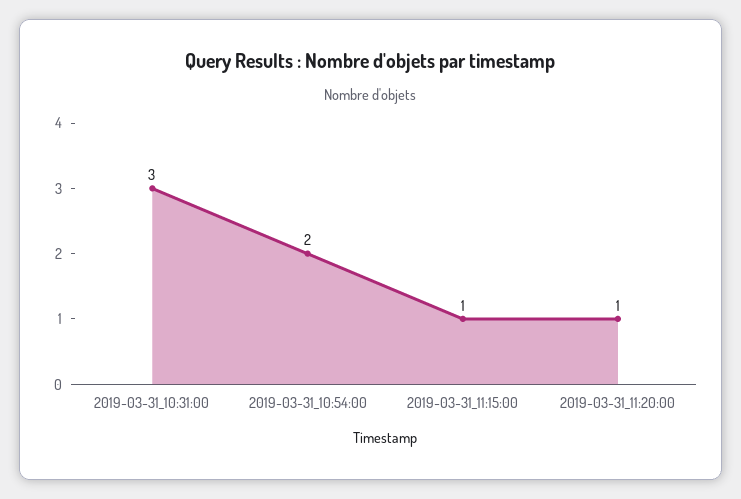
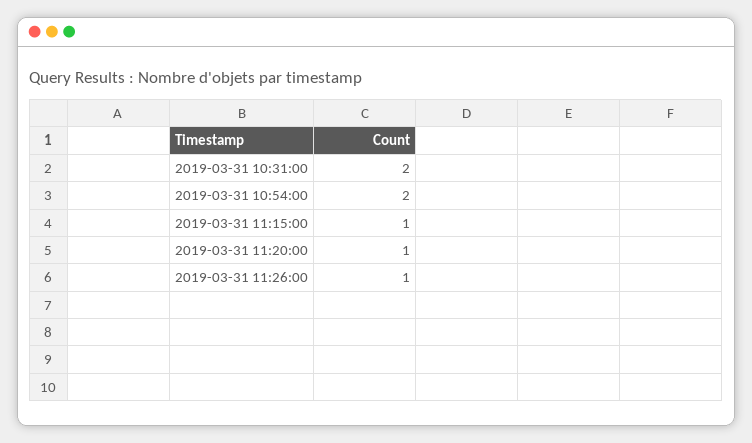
2019-03-31_10:31:00: 3 -> 2
2019-03-31 11:26:00: none -> 1

